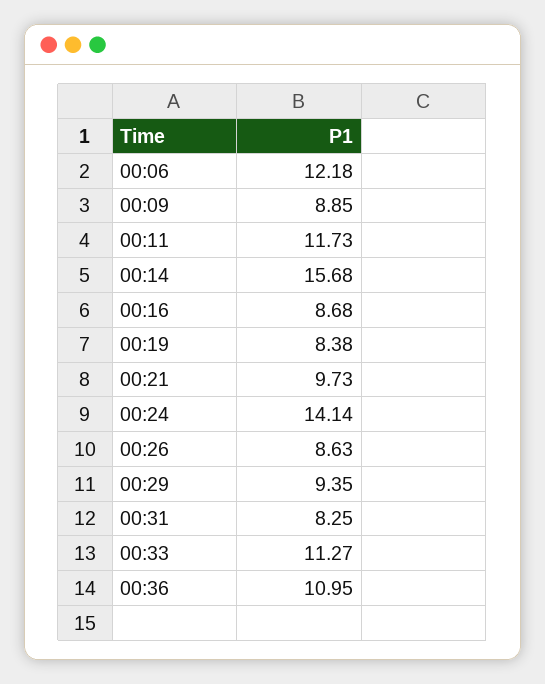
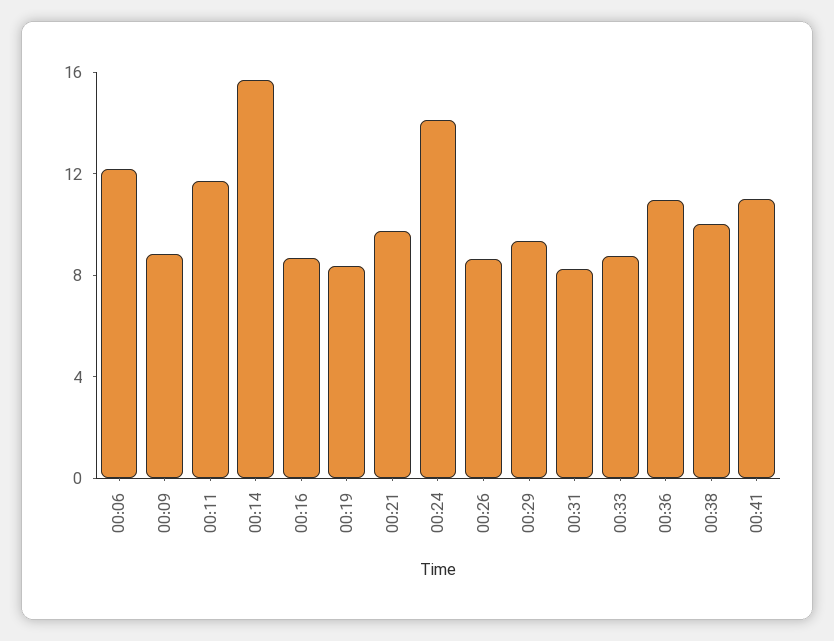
00:33: 11.27 -> 9
00:38: none -> 10
00:41: none -> 11

